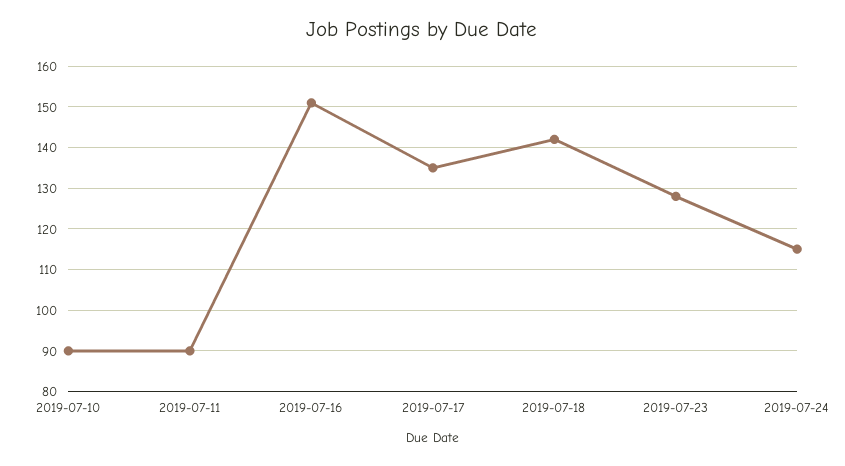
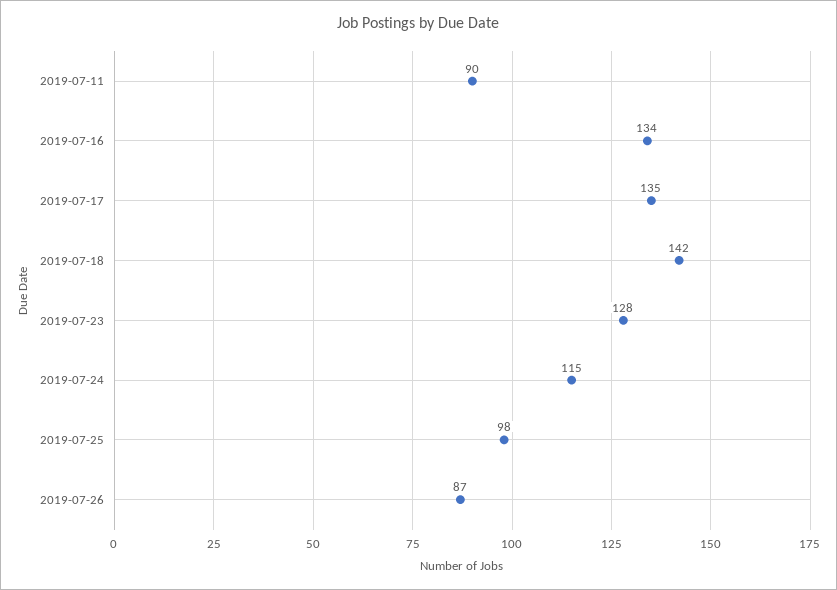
2019-07-10: 90 -> none
2019-07-16: 150 -> 134
2019-07-25: none -> 98
2019-07-26: none -> 87

